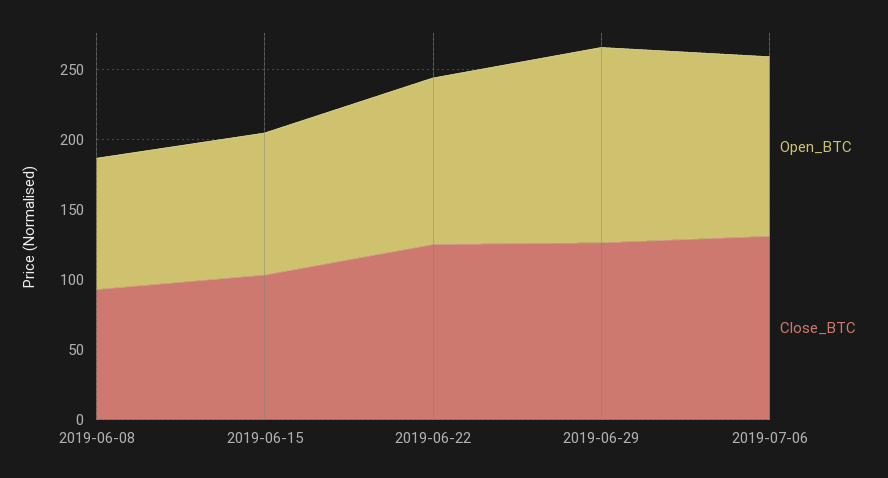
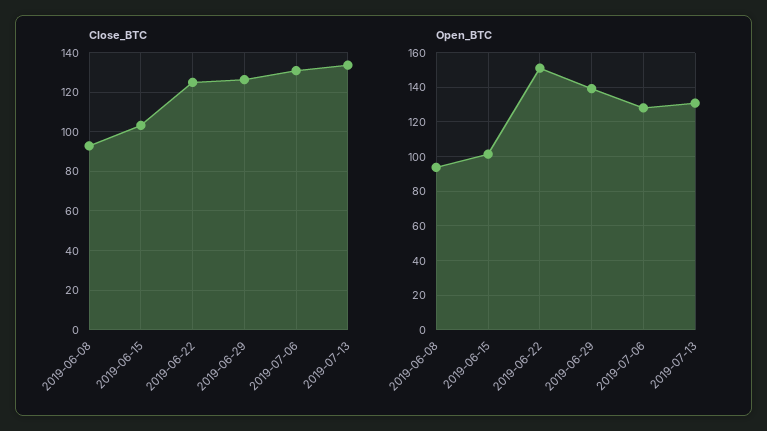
Open_BTC, 2019-06-22: 120 -> 150
Close_BTC, 2019-07-13: none -> 135
Open_BTC, 2019-07-13: none -> 130

